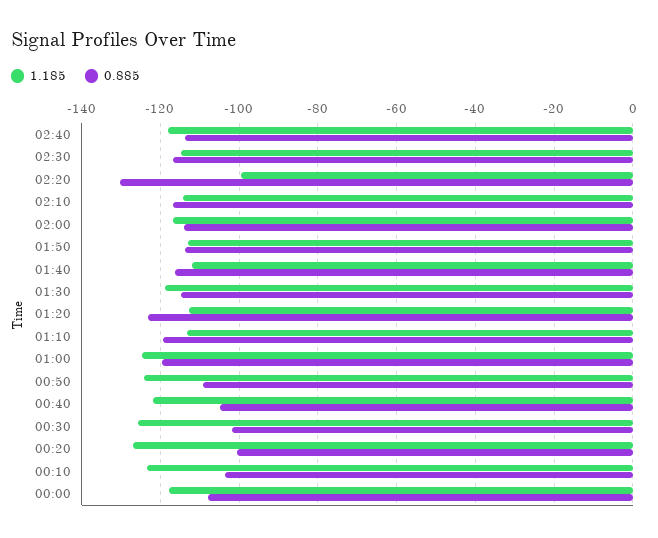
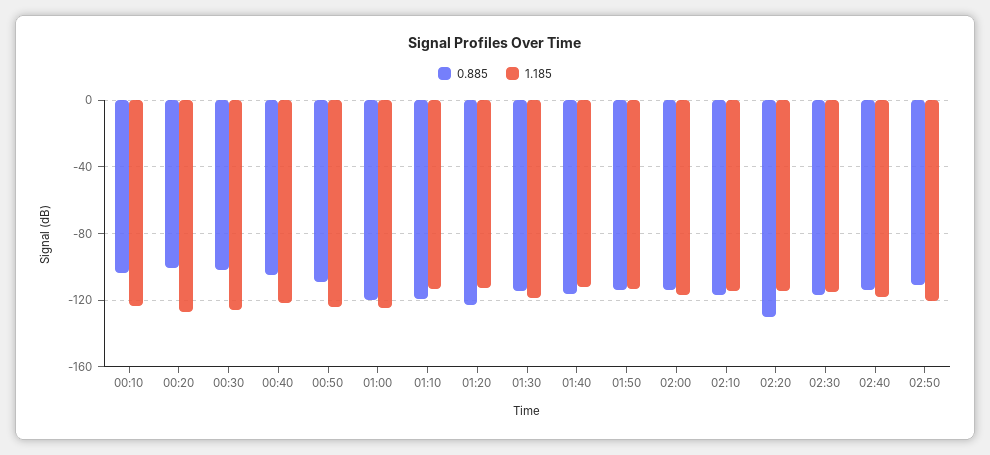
1.185, 02:20: -100 -> -115
1.185, 00:00: -118 -> none
0.885, 00:00: -108 -> none
0.885, 02:50: none -> -110
1.185, 02:50: none -> -120

